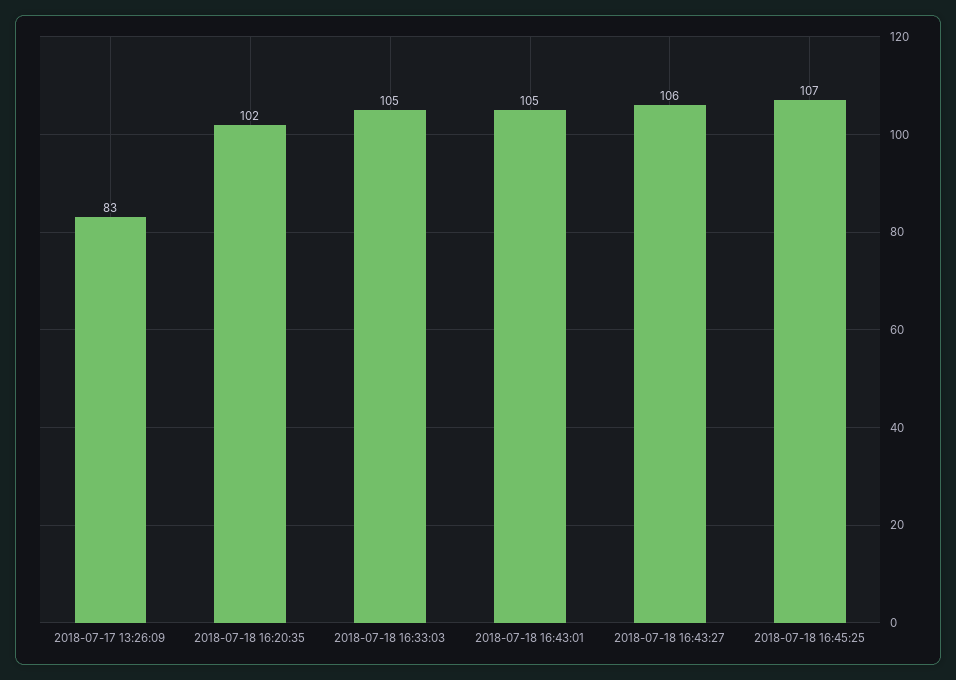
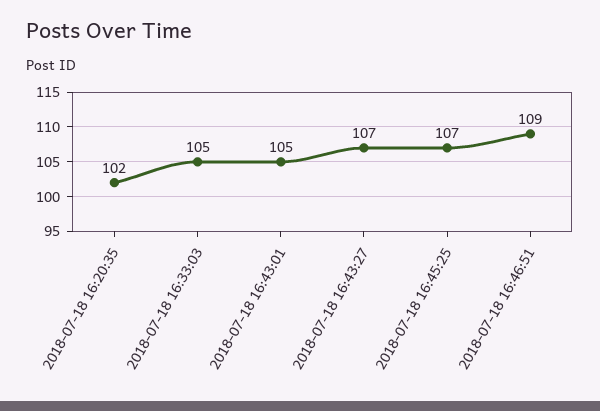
2018-07-17 13:26:09: 83 -> none
2018-07-18 16:43:27: 106 -> 107
2018-07-18 16:46:51: none -> 109

